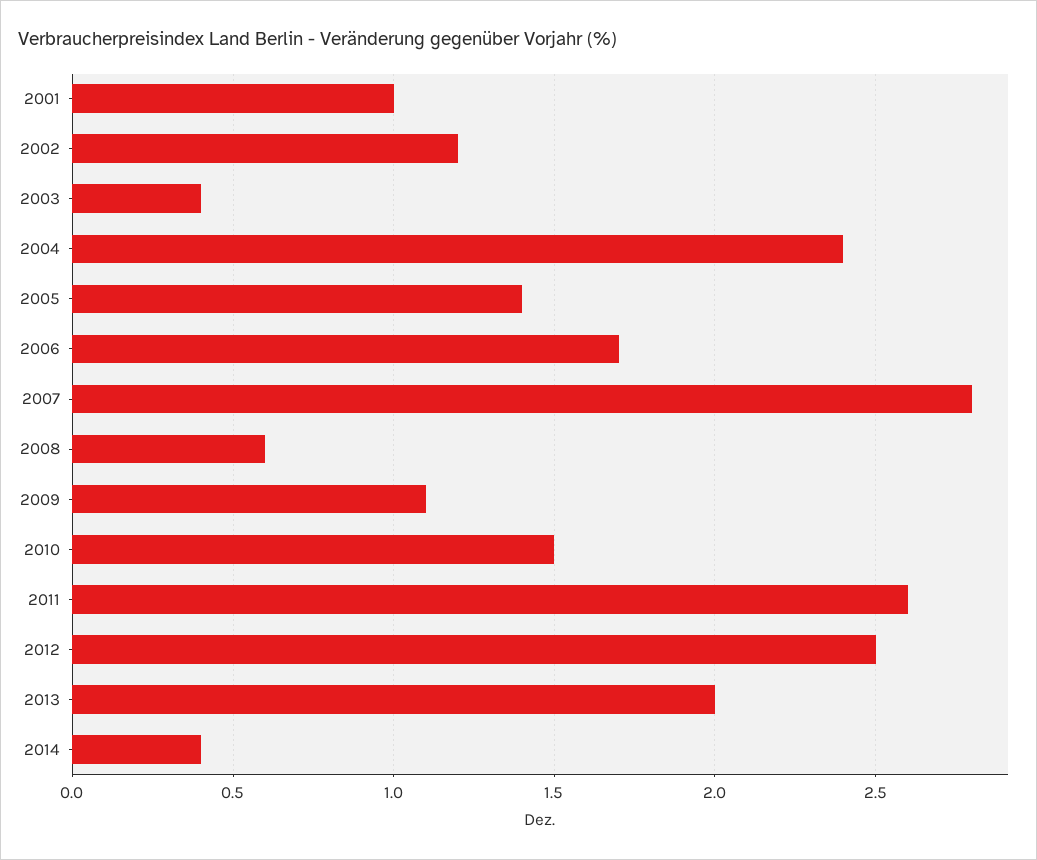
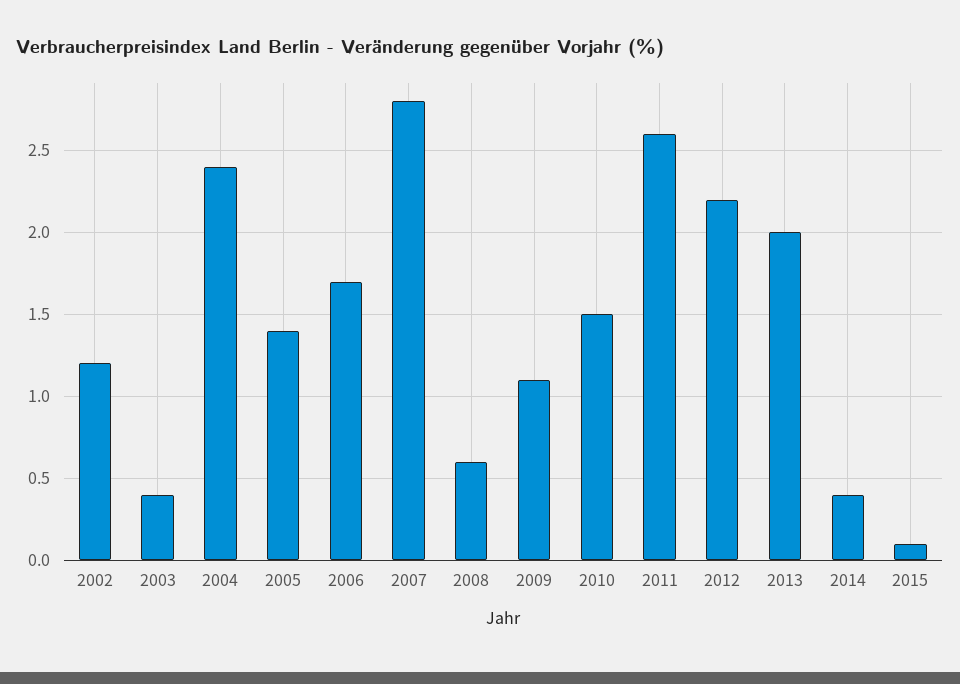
2001: 1 -> none
2012: 2.5 -> 2.2
2015: none -> 0.1

